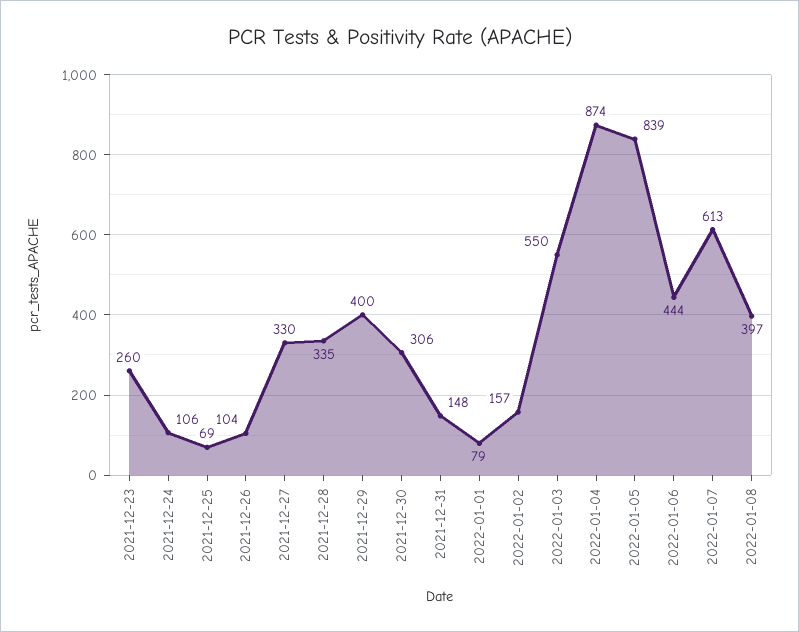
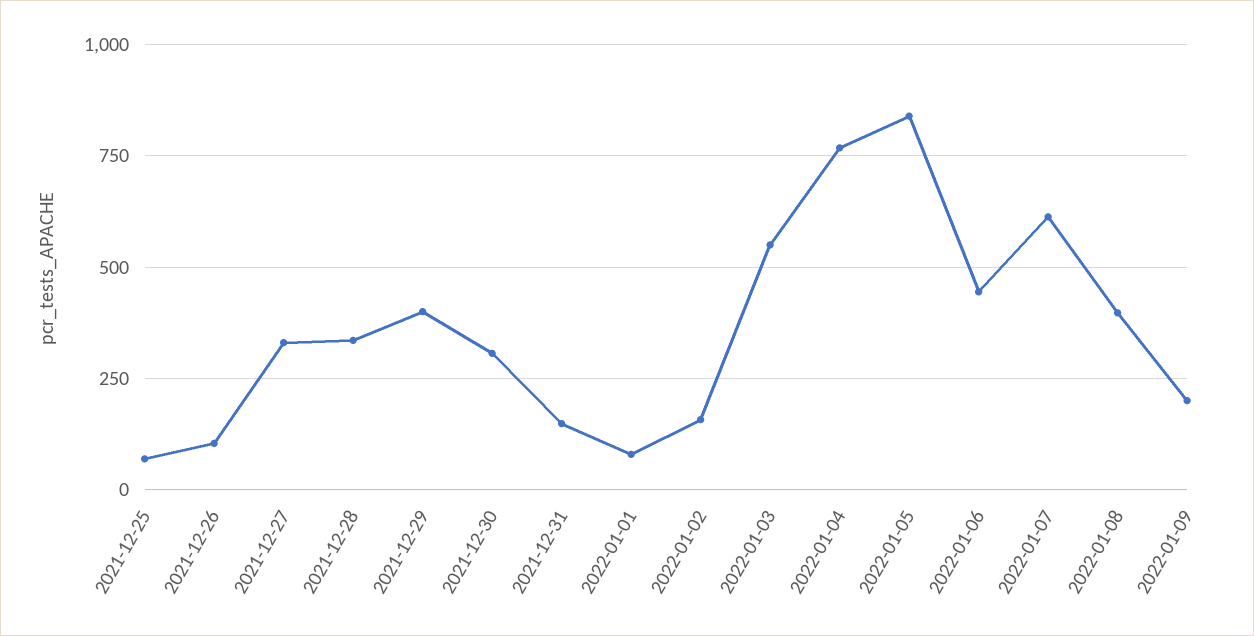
2021-12-23: 260 -> none
2021-12-24: 106 -> none
2022-01-04: 874 -> 775
2022-01-09: none -> 200

